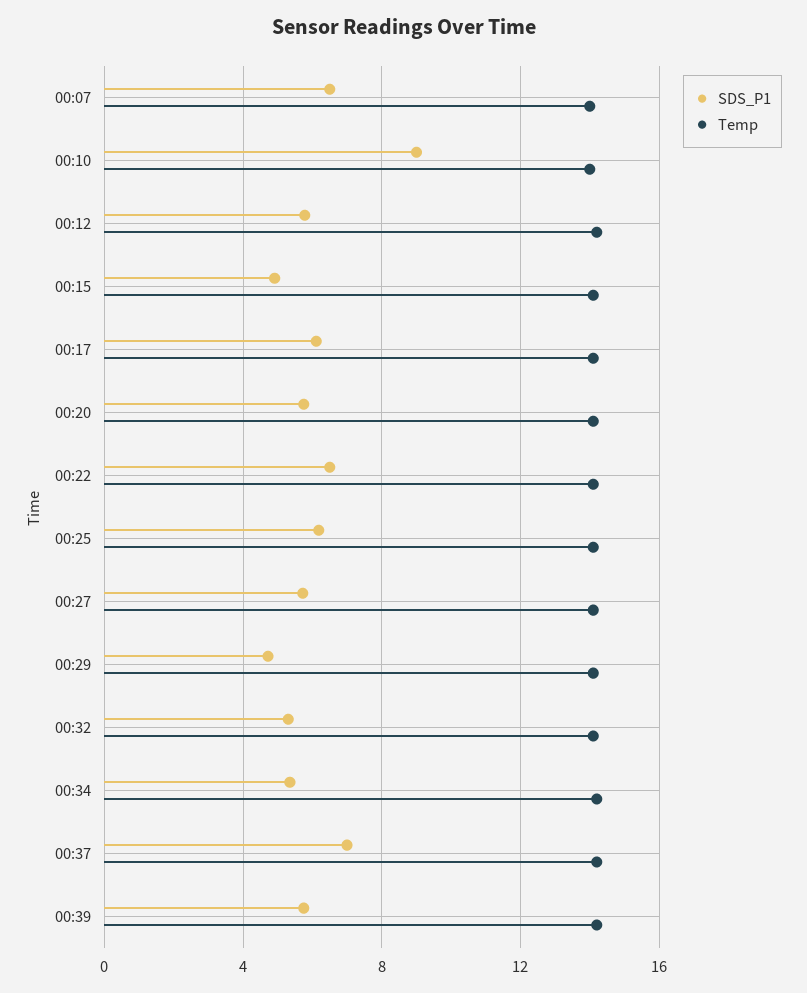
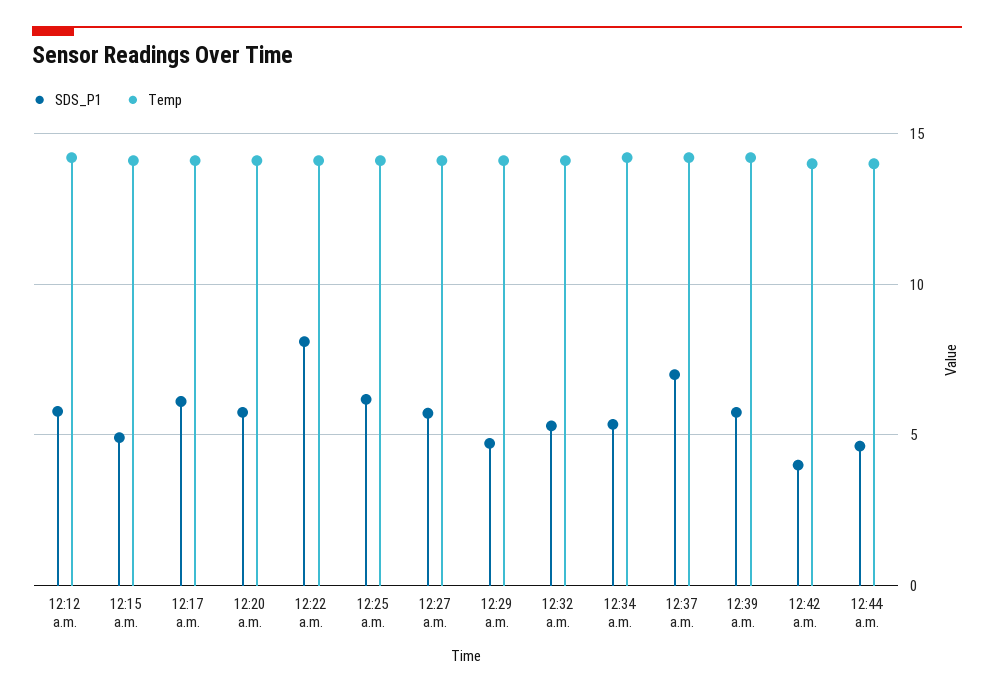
SDS_P1, 00:07: 6.5 -> none
Temp, 00:07: 14 -> none
SDS_P1, 00:10: 9 -> none
Temp, 00:10: 14 -> none
SDS_P1, 00:22: 6.5 -> 8
SDS_P1, 12:42 a.m.: none -> 4
Temp, 12:42 a.m.: none -> 14
SDS_P1, 12:44 a.m.: none -> 4.5
Temp, 12:44 a.m.: none -> 14

